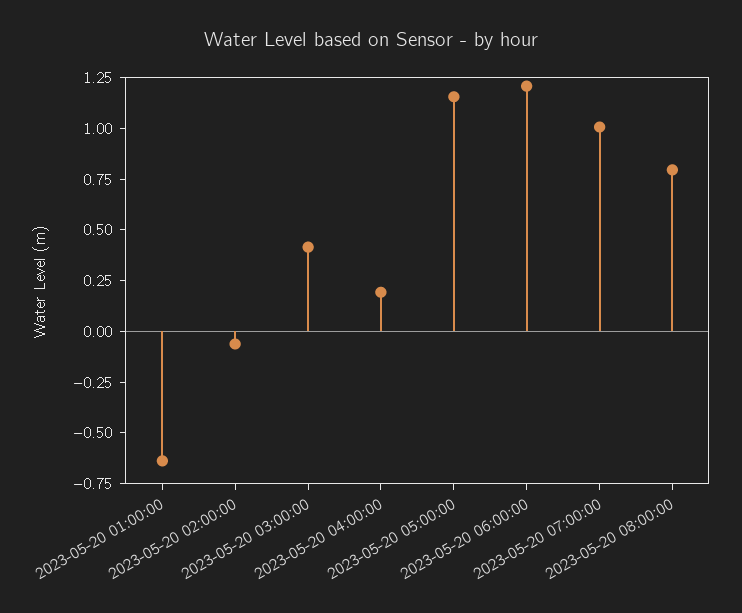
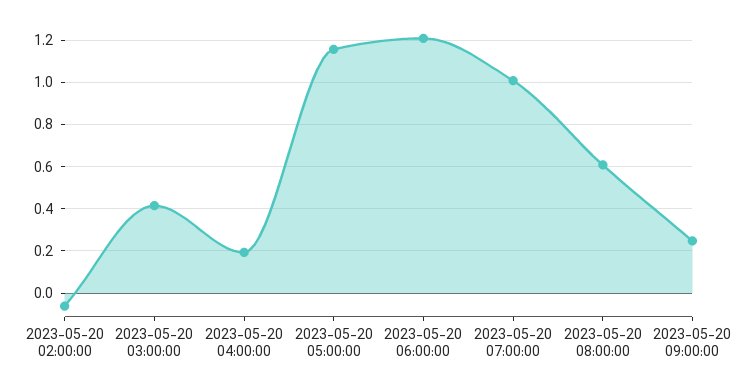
2023-05-20 01:00:00: -0.65 -> none
2023-05-20 08:00:00: 0.8 -> 0.6
2023-05-20 09:00:00: none -> 0.25

